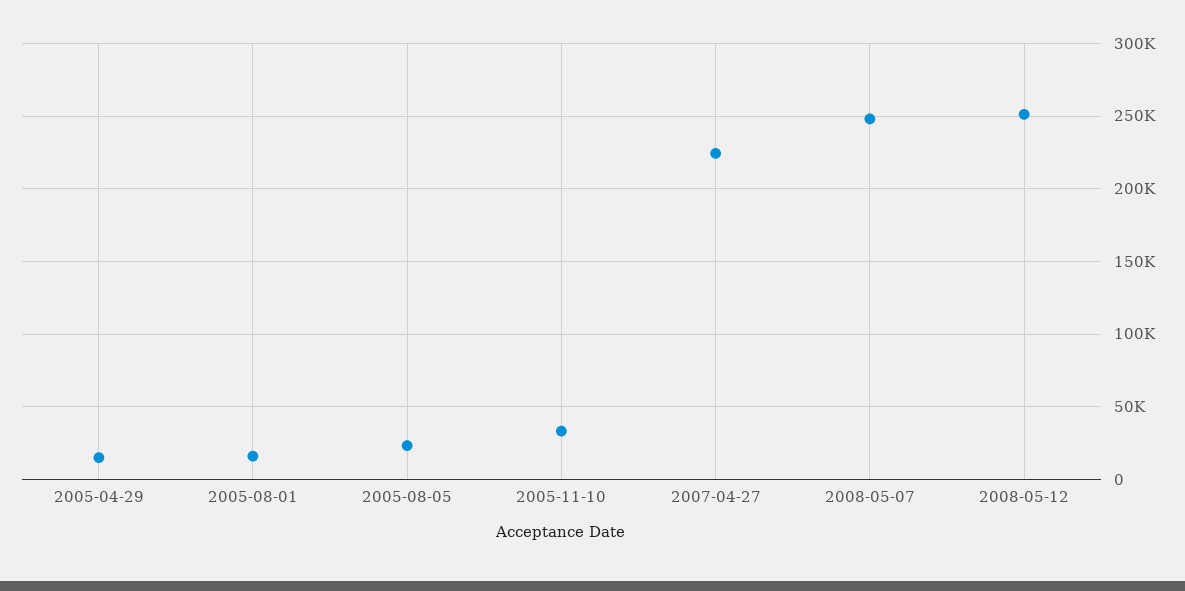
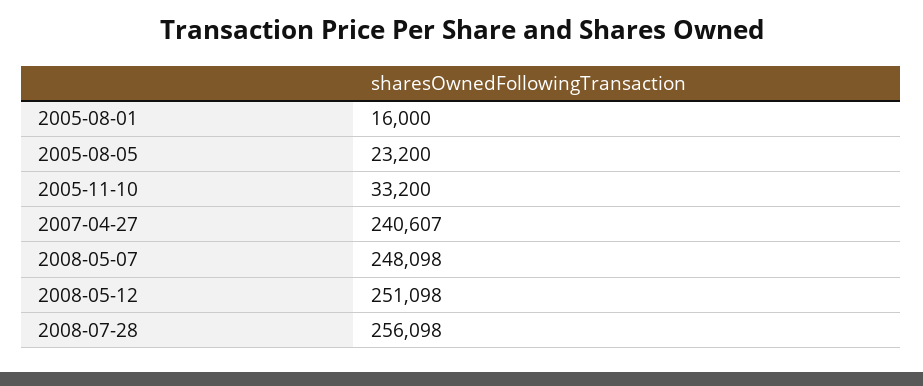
2005-04-29: 15000 -> none
2007-04-27: 225000 -> 240607
2008-07-28: none -> 256098

